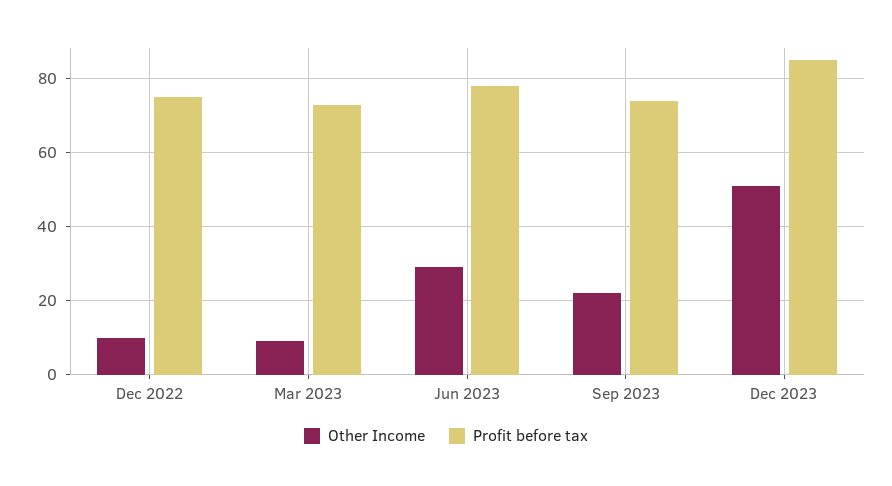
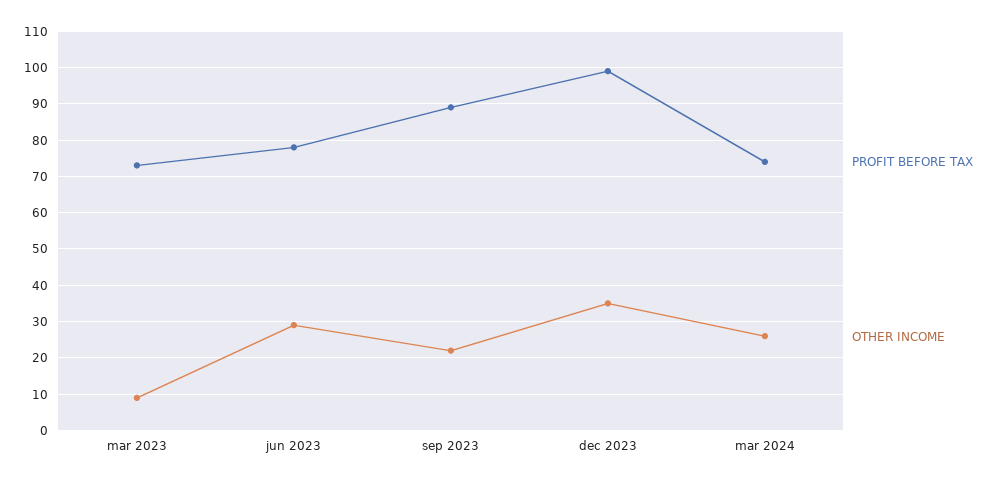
Other Income, Dec 2022: 10 -> none
Profit before tax, Dec 2022: 75 -> none
Profit before tax, Sep 2023: 75 -> 90
Other Income, Dec 2023: 50 -> 35
Profit before tax, Dec 2023: 85 -> 100
Profit before tax, mar 2024: none -> 75
Other Income, mar 2024: none -> 25

